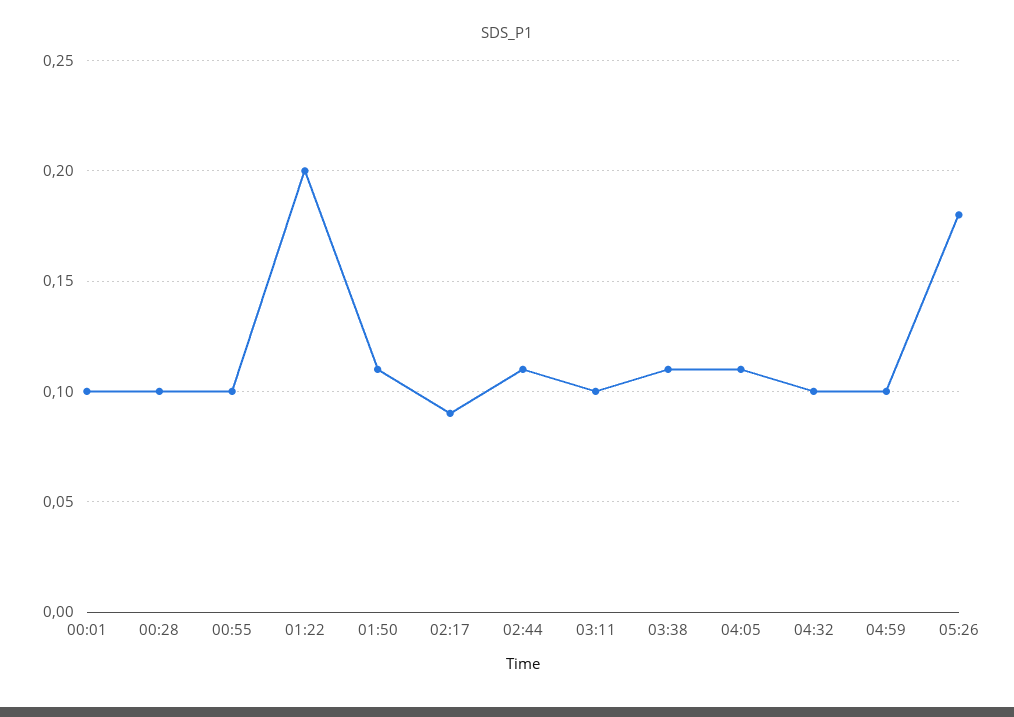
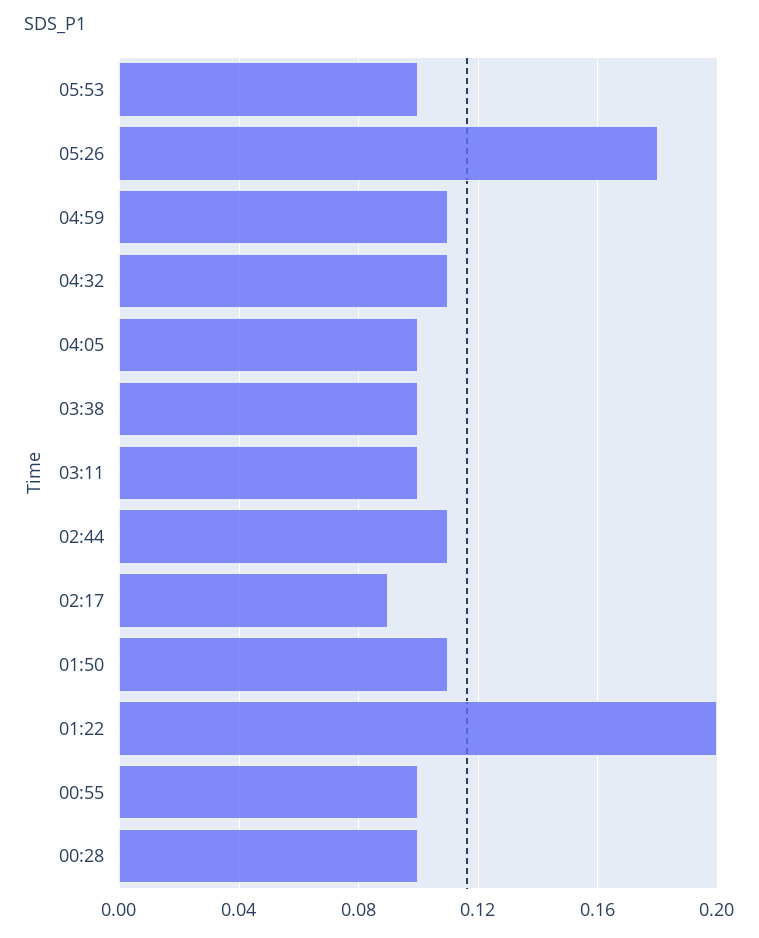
00:01: 0.1 -> none
03:38: 0.11 -> 0.1
04:05: 0.11 -> 0.1
04:32: 0.1 -> 0.11
04:59: 0.1 -> 0.11
05:53: none -> 0.1

